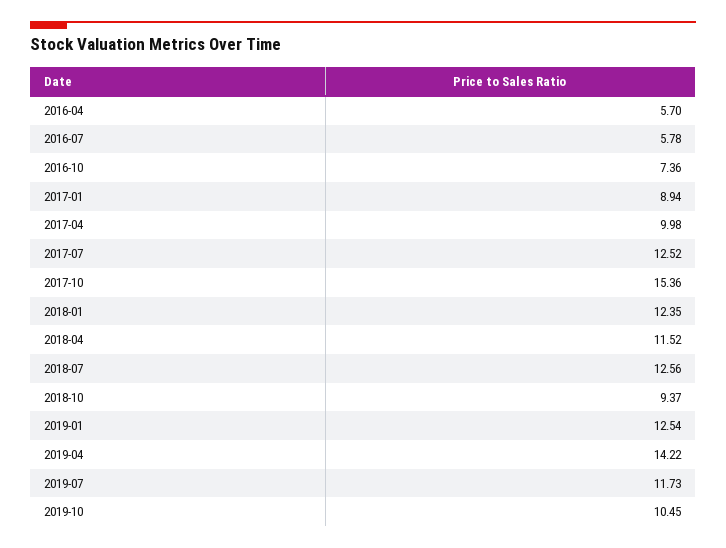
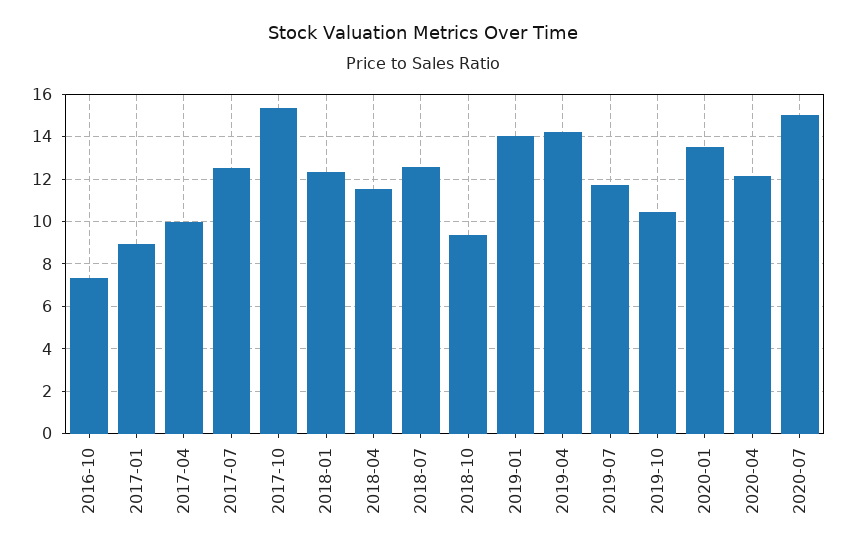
2016-04: 5.7 -> none
2016-07: 5.78 -> none
2019-01: 12.54 -> 14
2020-01: none -> 13.5
2020-04: none -> 12
2020-07: none -> 15

